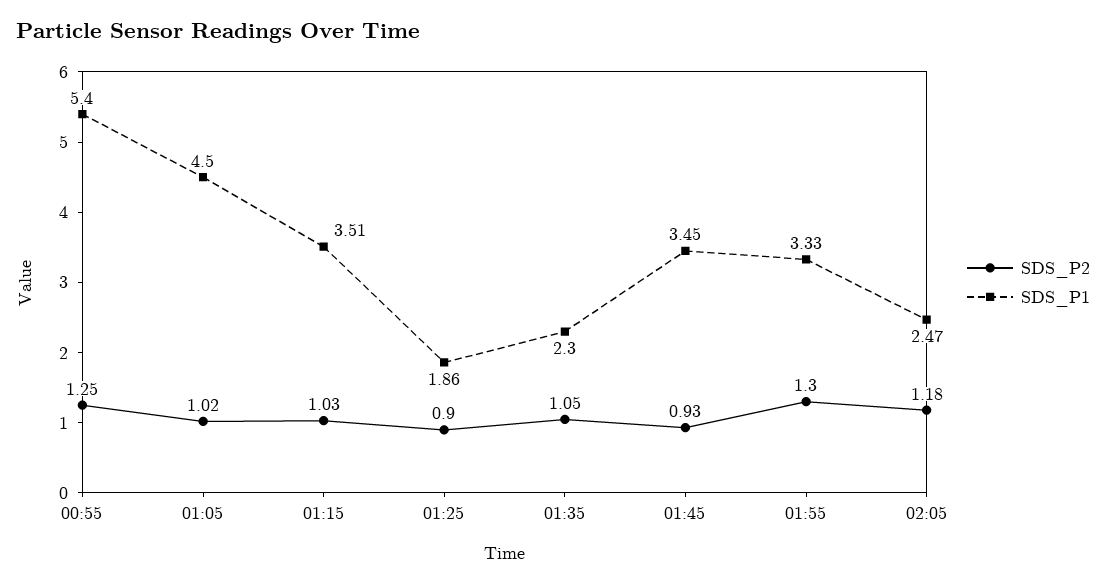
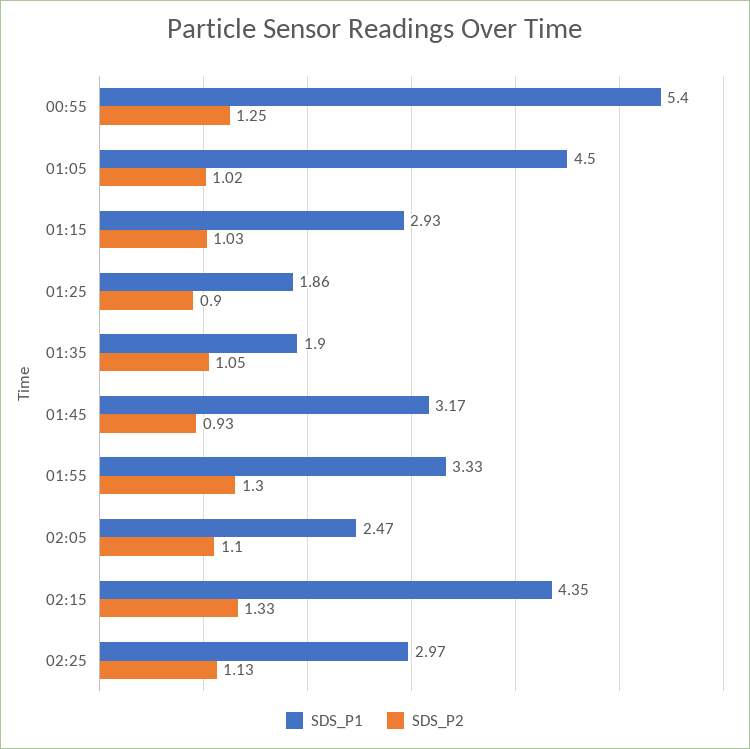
SDS_P1, 01:15: 3.51 -> 2.93
SDS_P1, 01:35: 2.3 -> 1.9
SDS_P1, 01:45: 3.45 -> 3.17
SDS_P2, 02:05: 1.18 -> 1.1
SDS_P1, 02:15: none -> 4.35
SDS_P2, 02:15: none -> 1.33
SDS_P1, 02:25: none -> 2.97
SDS_P2, 02:25: none -> 1.13

